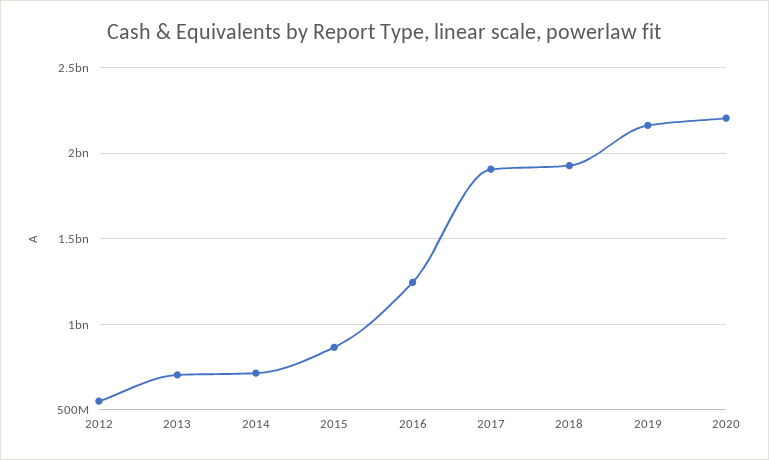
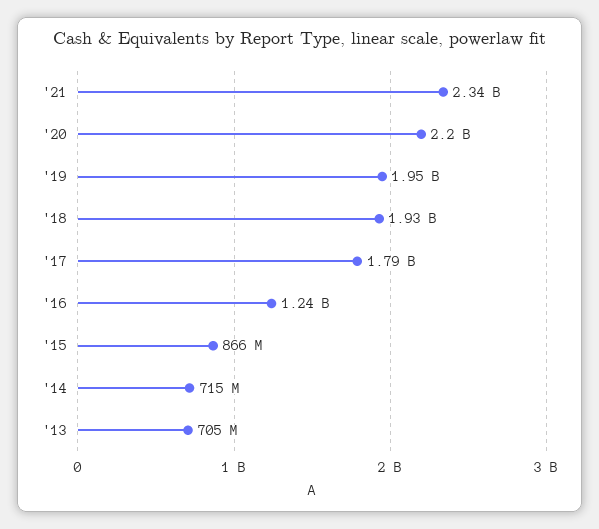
2012: 550000000 -> none
2017: 1900000000 -> 1790000000
2019: 2150000000 -> 1950000000
'21: none -> 2340000000

